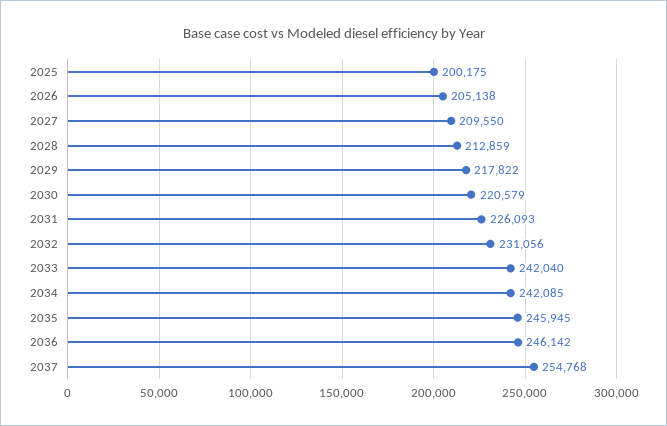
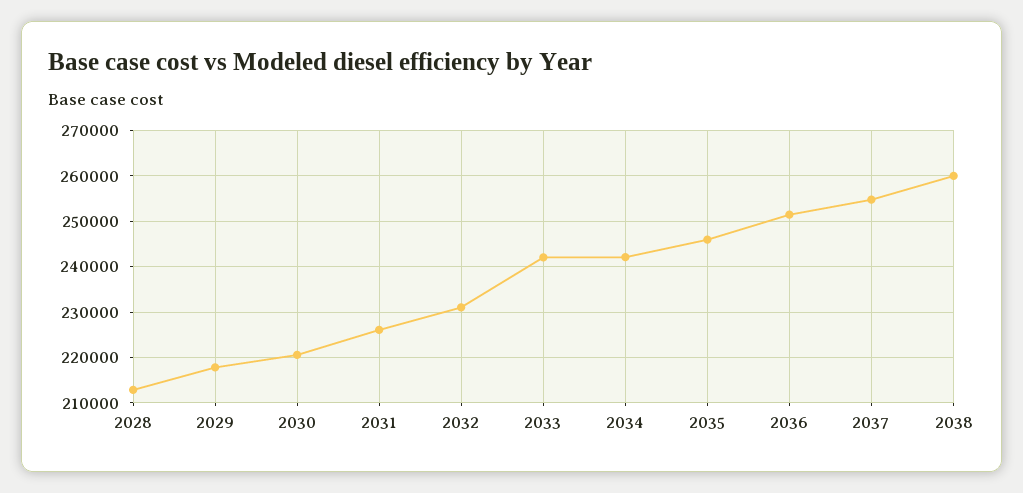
2025: 200175 -> none
2026: 205138 -> none
2027: 209550 -> none
2036: 246142 -> 252000
2038: none -> 260000

